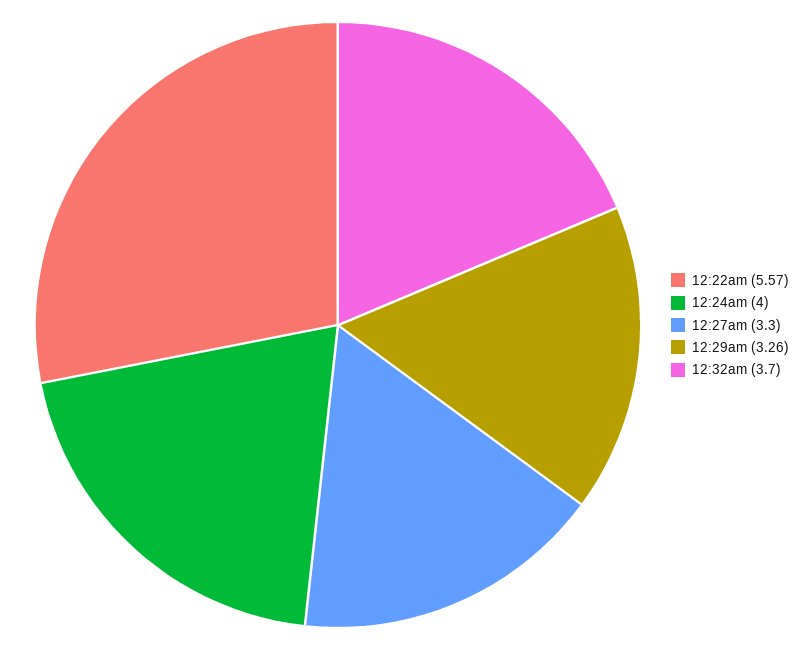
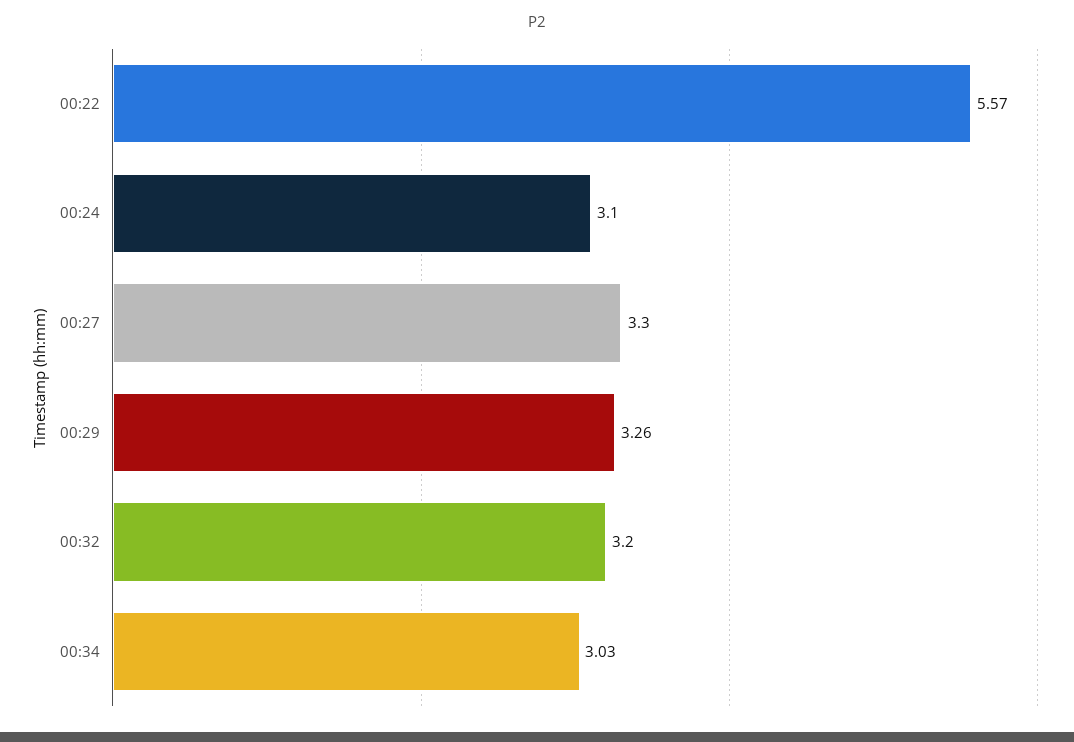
12:24am: 4 -> 3.1
12:32am: 3.7 -> 3.2
00:34: none -> 3.03

